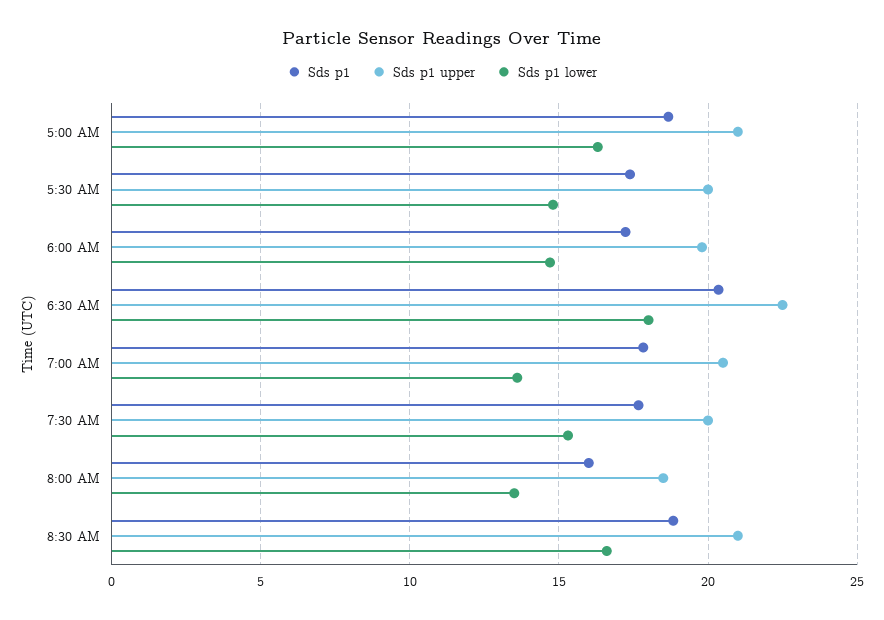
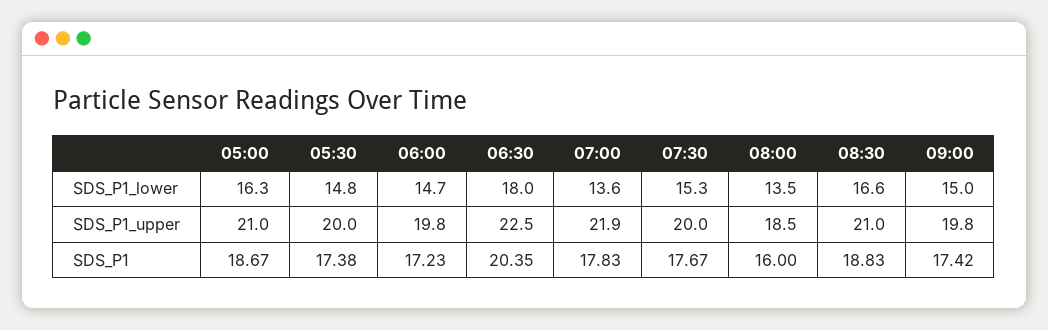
Sds p1 upper, 7:00 AM: 20.5 -> 21.9
Sds p1 lower, 09:00: none -> 15
Sds p1 upper, 09:00: none -> 19.8
Sds p1, 09:00: none -> 17.42

